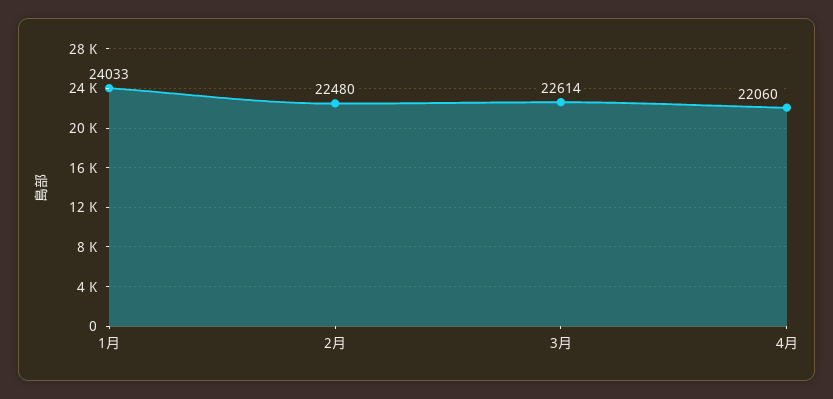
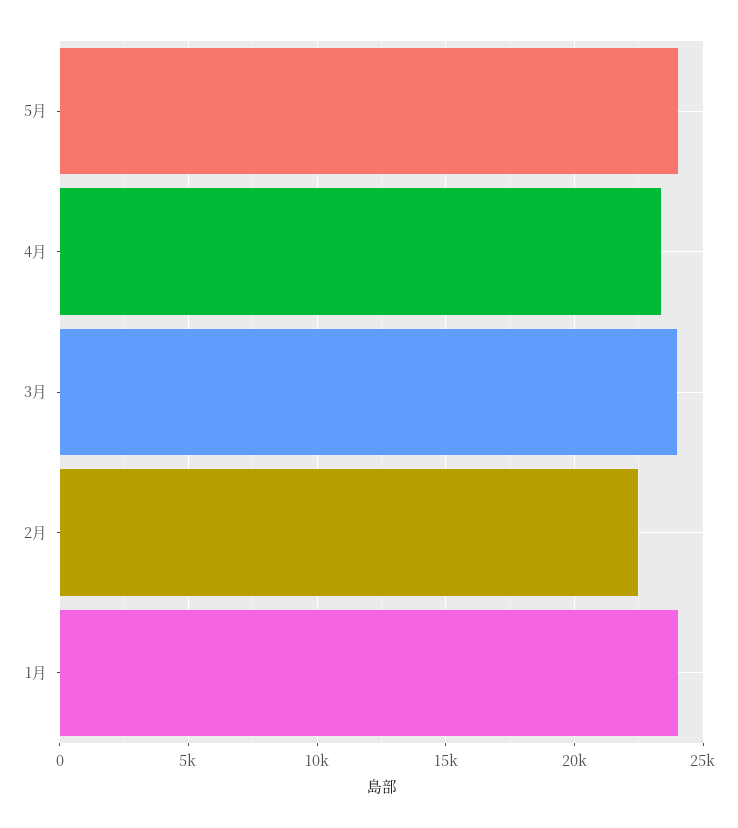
3月: 22614 -> 24000
4月: 22060 -> 23500
5月: none -> 24000

